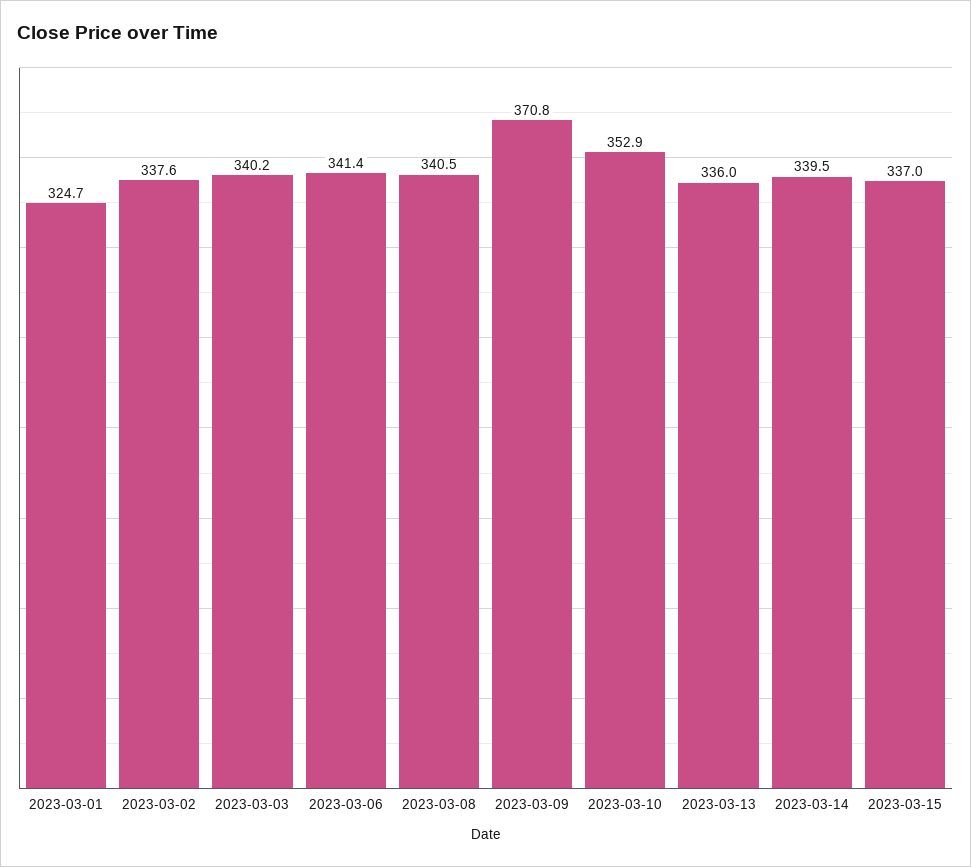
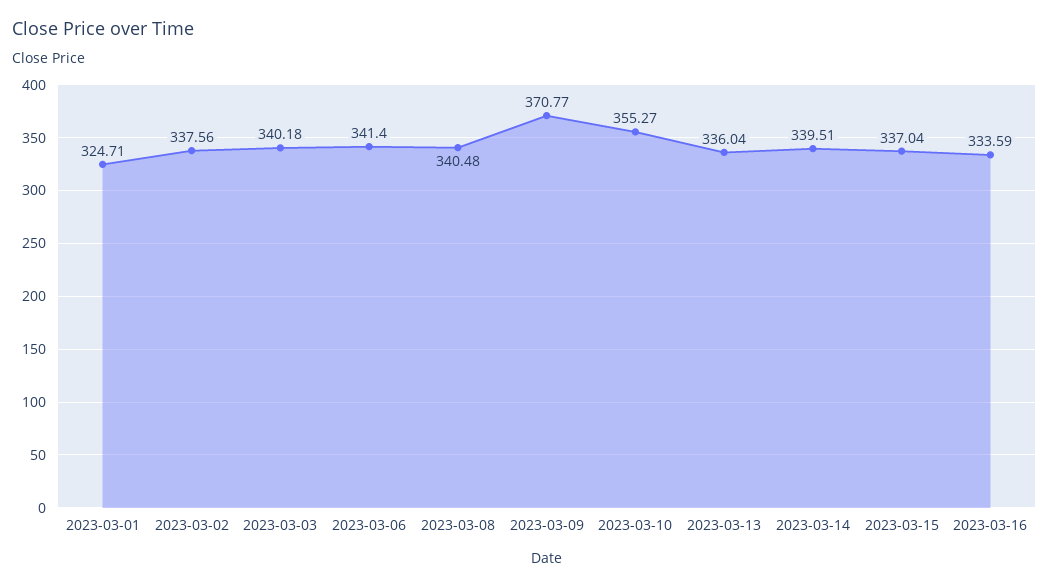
2023-03-10: 352.9 -> 355.27
2023-03-16: none -> 333.59

